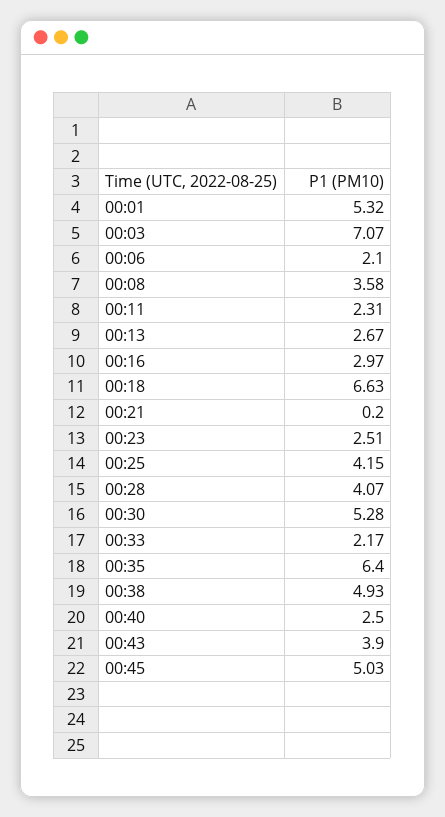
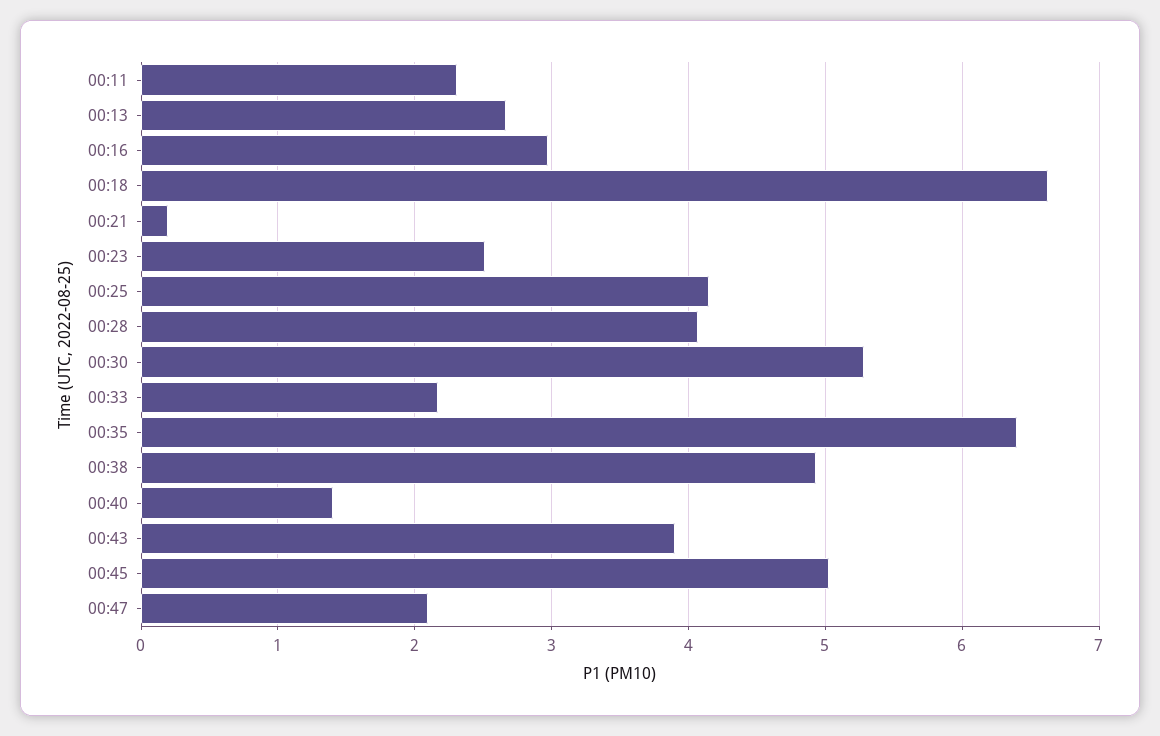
00:01: 5.32 -> none
00:03: 7.07 -> none
00:06: 2.1 -> none
00:08: 3.58 -> none
00:40: 2.5 -> 1.4
00:47: none -> 2.1

